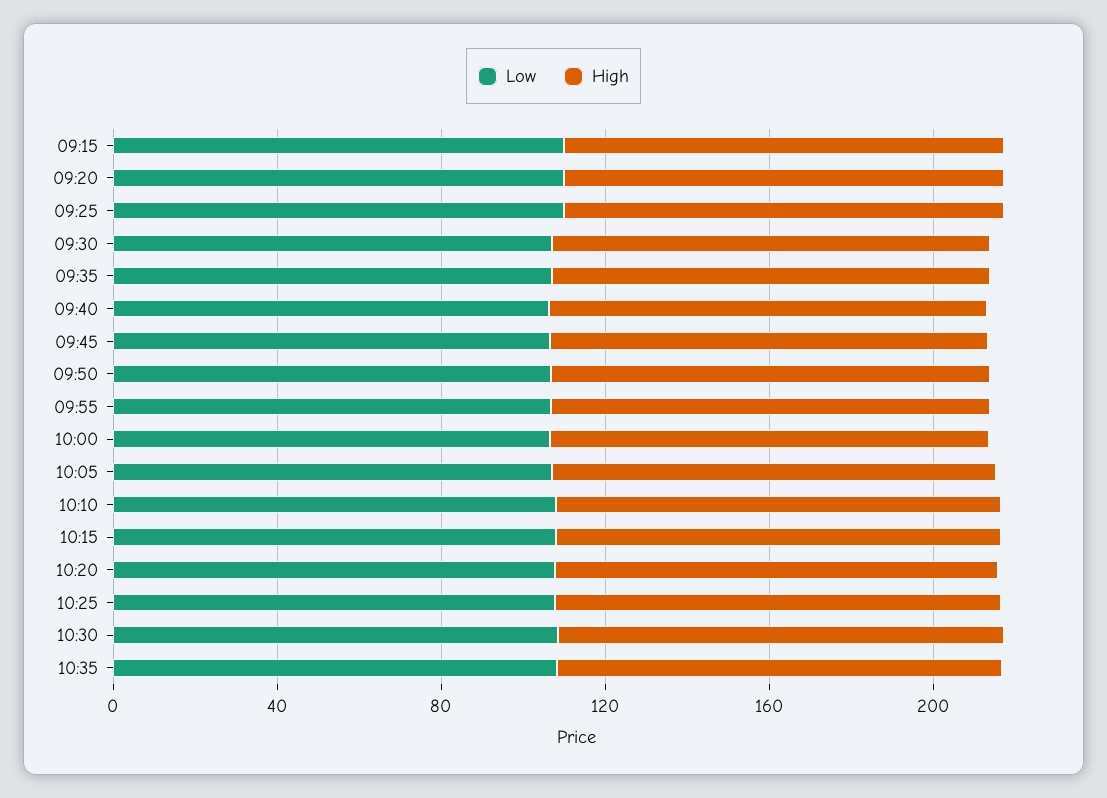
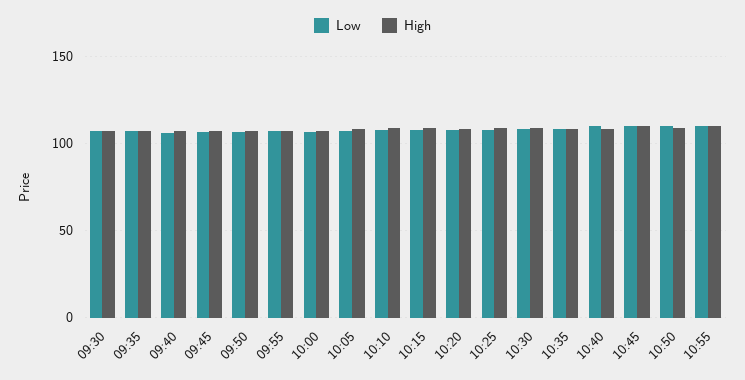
Low, 09:15: 110 -> none
High, 09:15: 110 -> none
Low, 09:20: 110 -> none
High, 09:20: 110 -> none
Low, 09:25: 110 -> none
High, 09:25: 110 -> none
Low, 10:40: none -> 110
High, 10:40: none -> 110
Low, 10:45: none -> 110
High, 10:45: none -> 110
Low, 10:50: none -> 110
High, 10:50: none -> 110
Low, 10:55: none -> 110
High, 10:55: none -> 110

